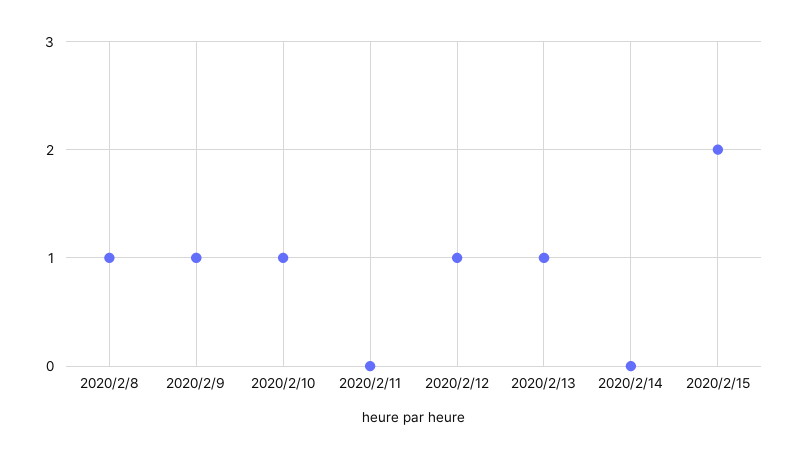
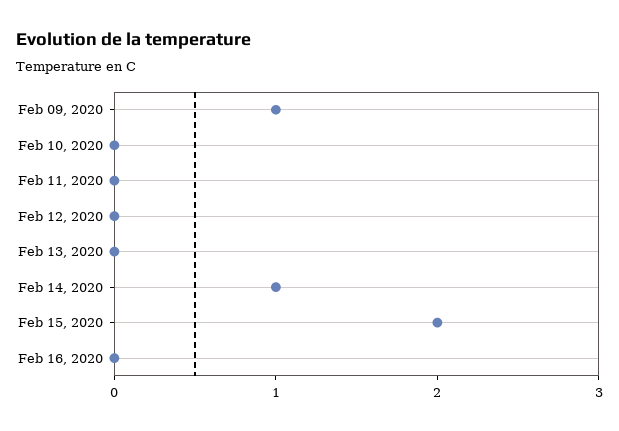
2020/2/8: 1 -> none
2020/2/10: 1 -> 0
2020/2/12: 1 -> 0
2020/2/13: 1 -> 0
2020/2/14: 0 -> 1
Feb 16, 2020: none -> 0

